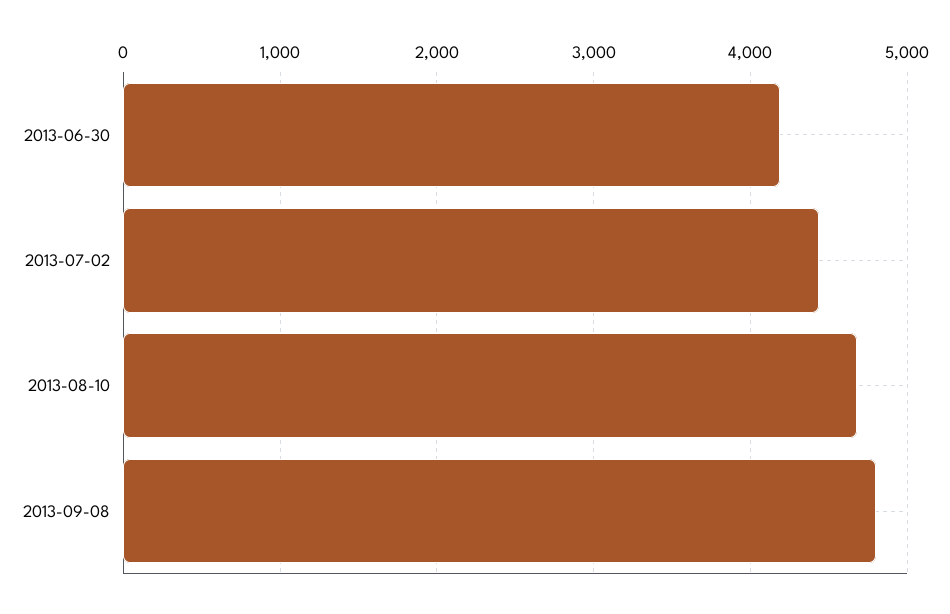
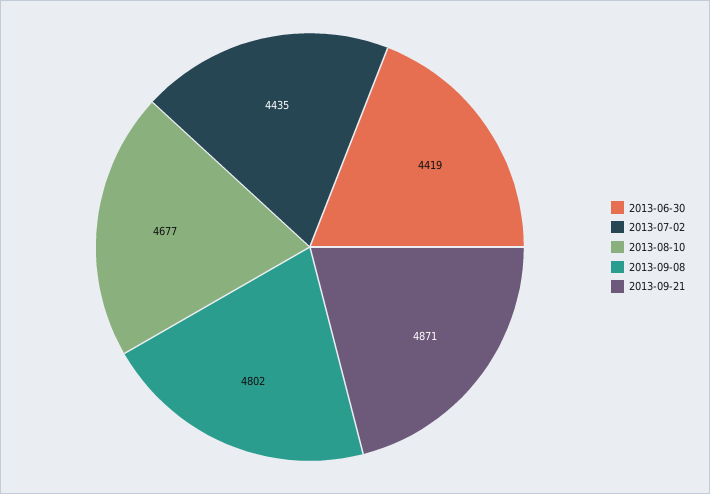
2013-06-30: 4200 -> 4419
2013-09-21: none -> 4871

